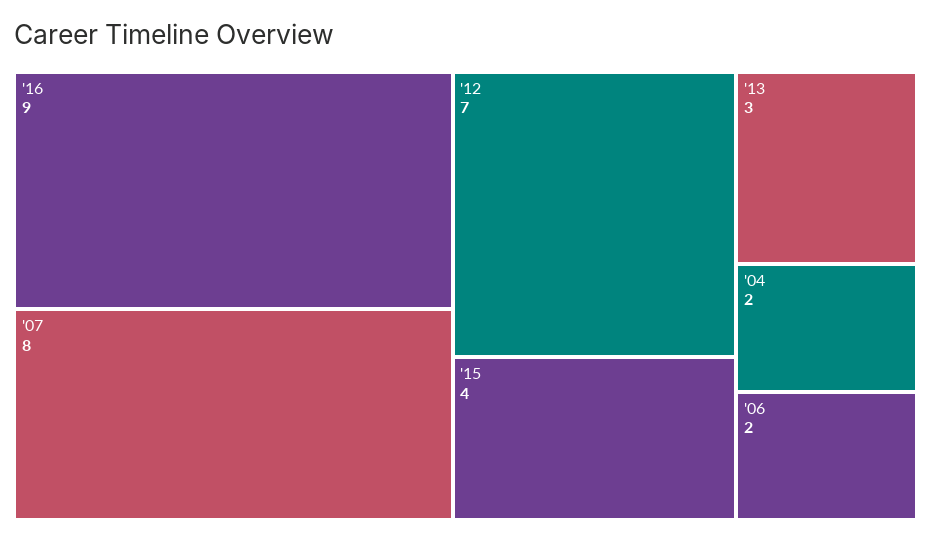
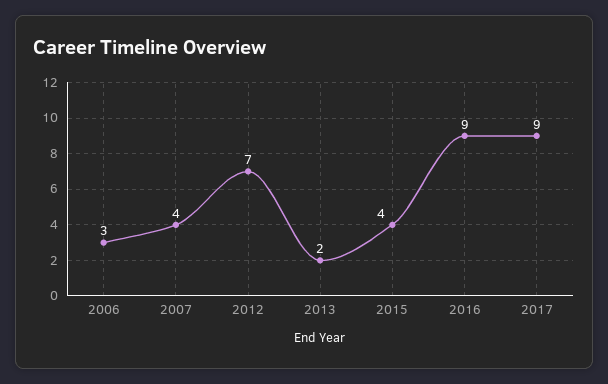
'07: 8 -> 4
'13: 3 -> 2
'04: 2 -> none
'06: 2 -> 3
2017: none -> 9

